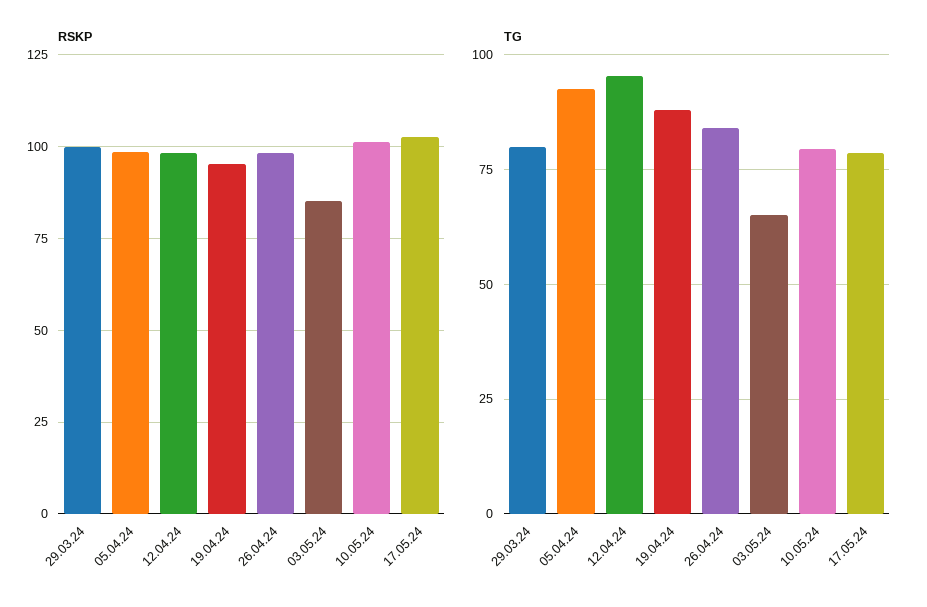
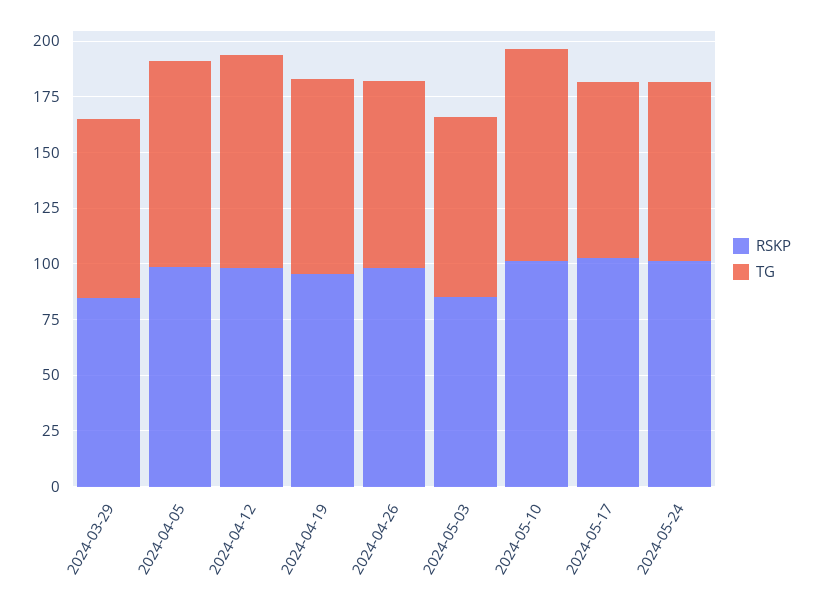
RSKP, 29.03.24: 100 -> 85
TG, 03.05.24: 65 -> 80
TG, 10.05.24: 80 -> 95
RSKP, 2024-05-24: none -> 100
TG, 2024-05-24: none -> 80

